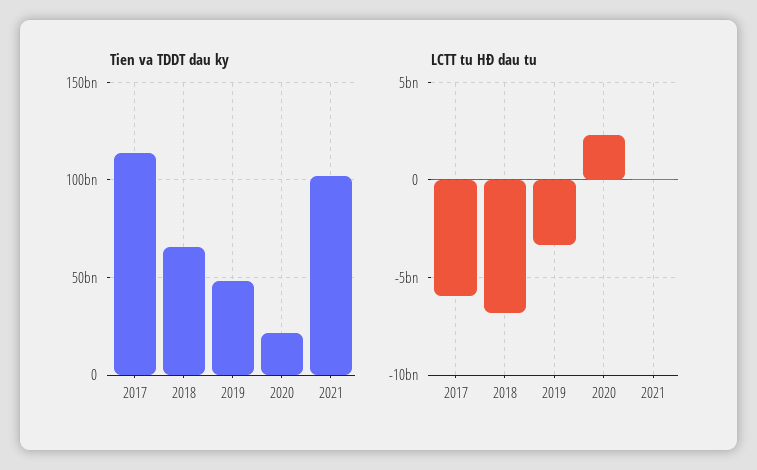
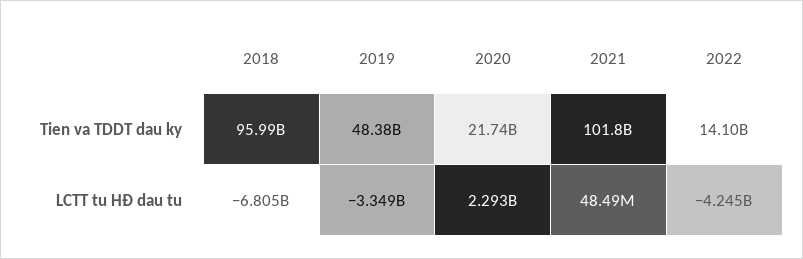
Tien va TDDT dau ky, 2017: 115000000000 -> none
Tien va TDDT dau ky, 2018: 65000000000 -> 95990000000
LCTT tu HĐ dau tu, 2017: -6000000000 -> none
Tien va TDDT dau ky, 2022: none -> 14100000000
LCTT tu HĐ dau tu, 2022: none -> -4245000000

